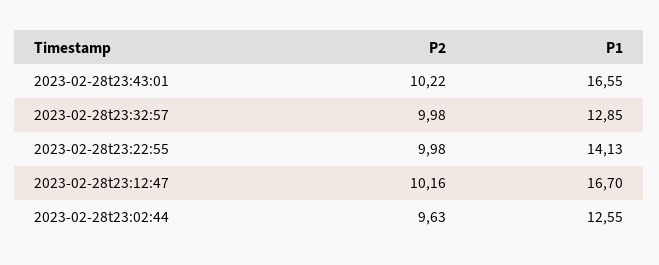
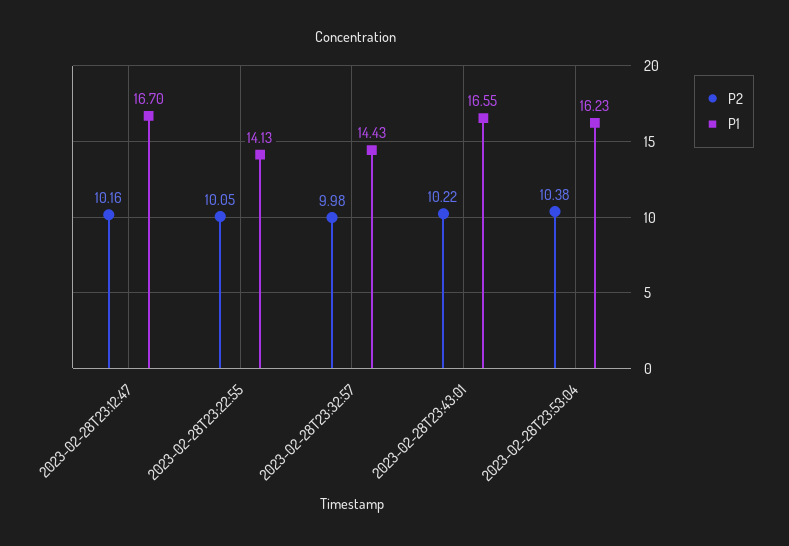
P1, 2023-02-28t23:32:57: 12.85 -> 14.43
P2, 2023-02-28t23:22:55: 9.98 -> 10.05
P2, 2023-02-28t23:02:44: 9.63 -> none
P1, 2023-02-28t23:02:44: 12.55 -> none
P2, 2023-02-28T23:53:04: none -> 10.38
P1, 2023-02-28T23:53:04: none -> 16.23

